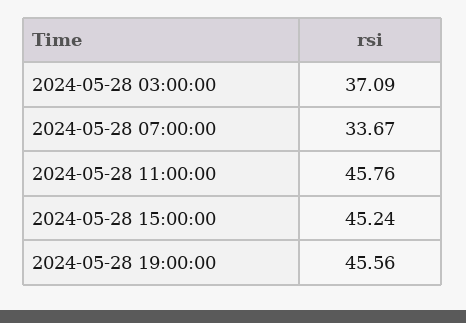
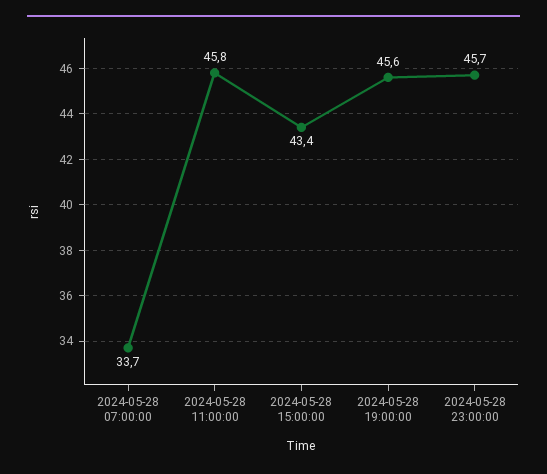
2024-05-28 03:00:00: 37.09 -> none
2024-05-28 15:00:00: 45.24 -> 43.4
2024-05-28 23:00:00: none -> 45.7

